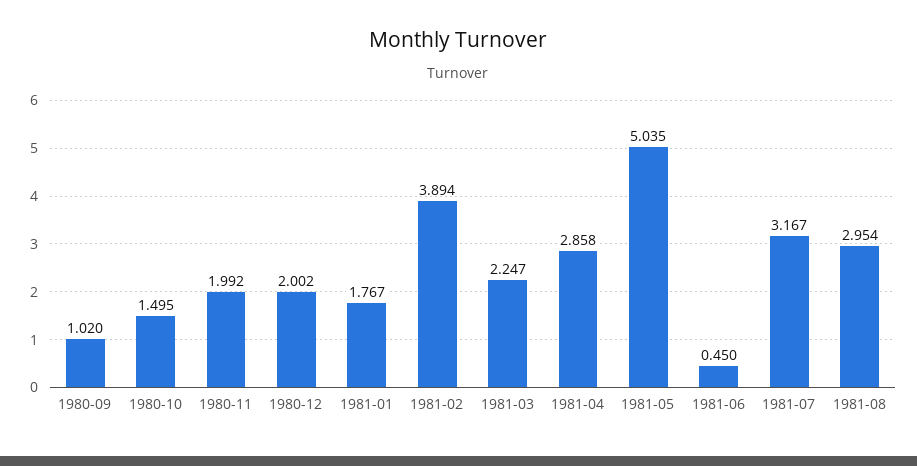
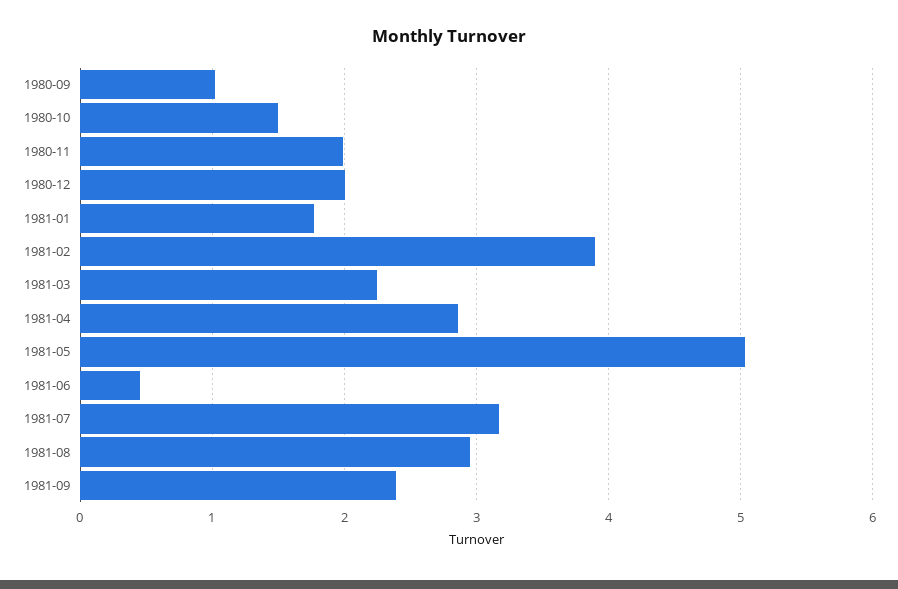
1981-09: none -> 2.4

